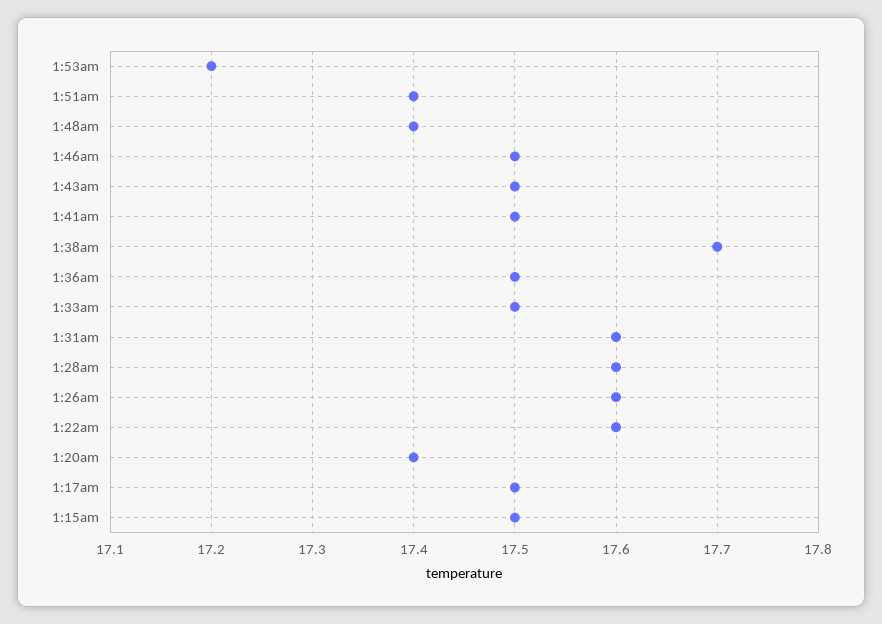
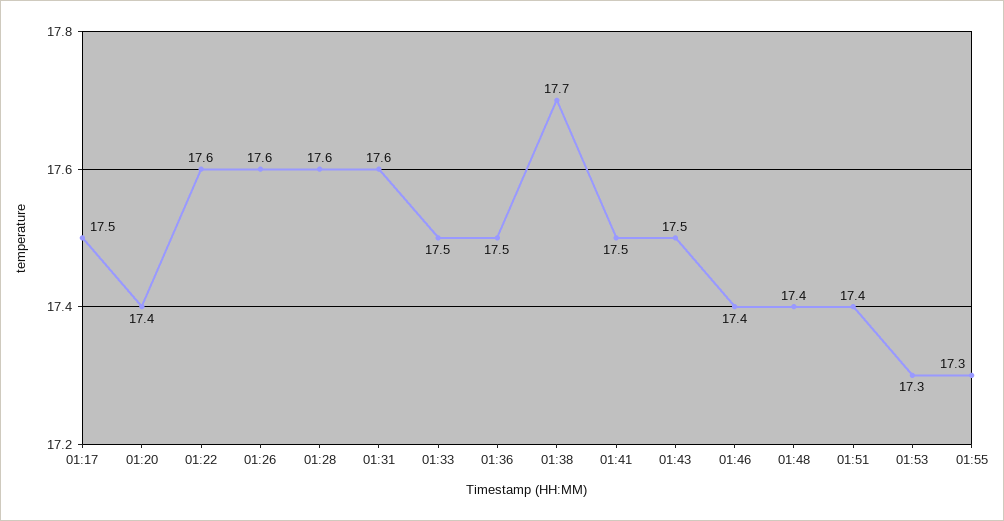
1:53am: 17.2 -> 17.3
1:46am: 17.5 -> 17.4
1:15am: 17.5 -> none
01:55: none -> 17.3

